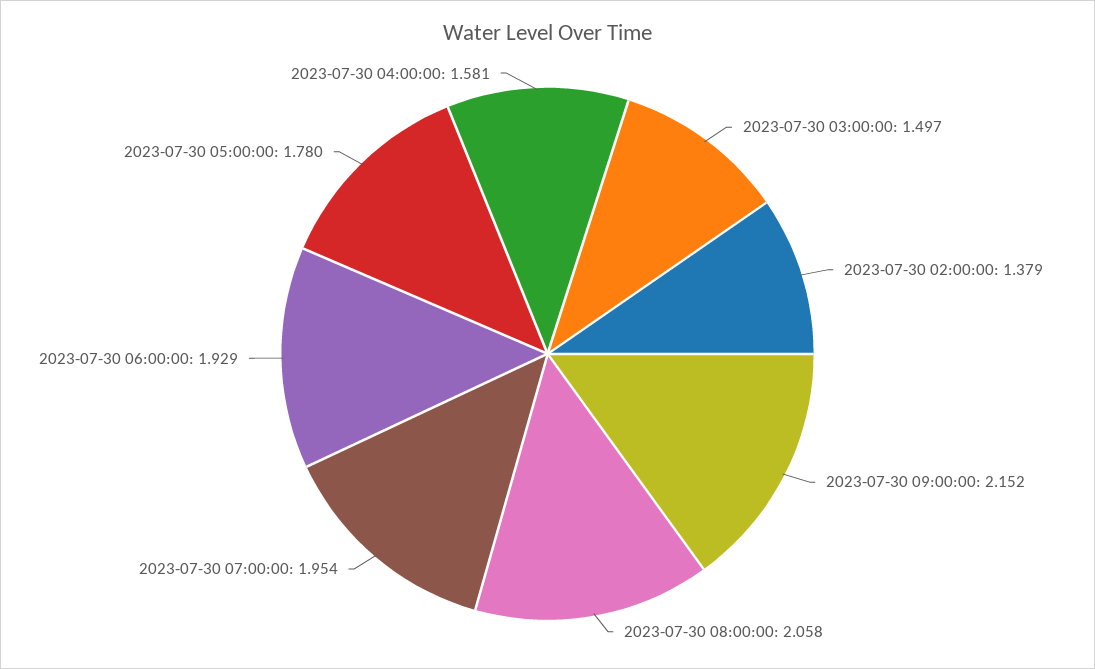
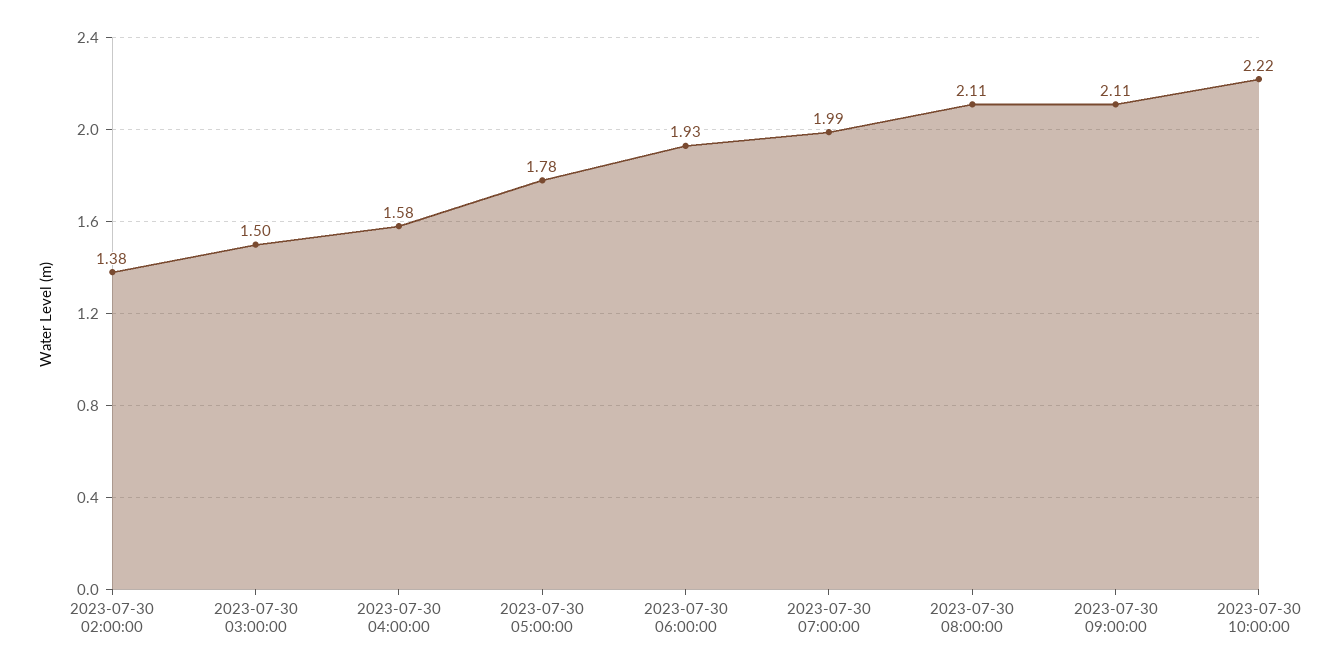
2023-07-30 09:00:00: 2.152 -> 2.11
2023-07-30 08:00:00: 2.058 -> 2.11
2023-07-30 07:00:00: 1.954 -> 1.99
2023-07-30 10:00:00: none -> 2.22

